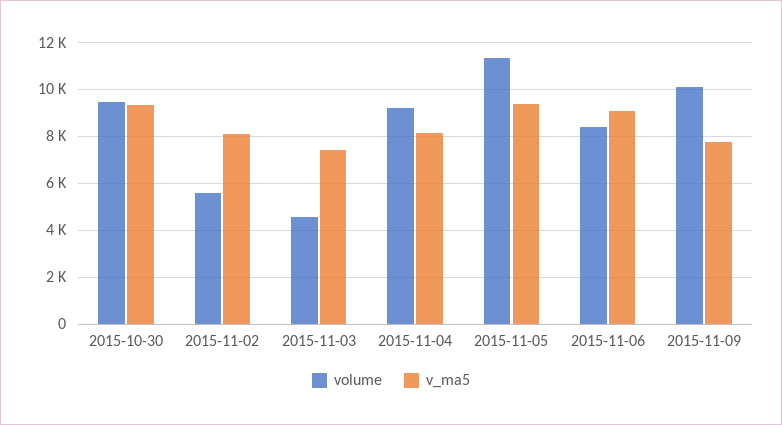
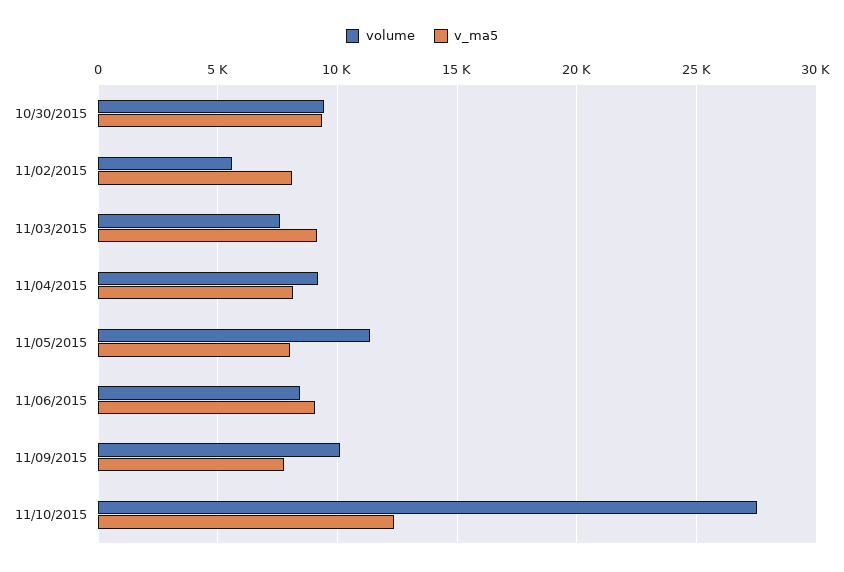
volume, 2015-11-03: 4500 -> 7500
v_ma5, 2015-11-03: 7500 -> 9000
v_ma5, 2015-11-05: 9500 -> 8000
volume, 11/10/2015: none -> 27500
v_ma5, 11/10/2015: none -> 12500

